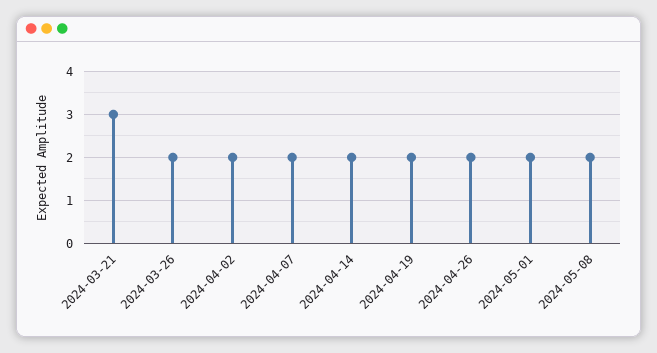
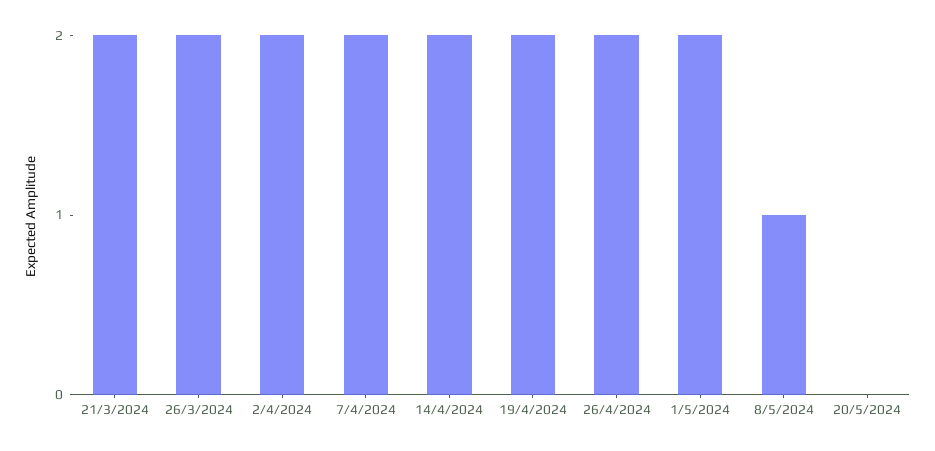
2024-03-21: 3 -> 2
2024-05-08: 2 -> 1
20/5/2024: none -> 0

